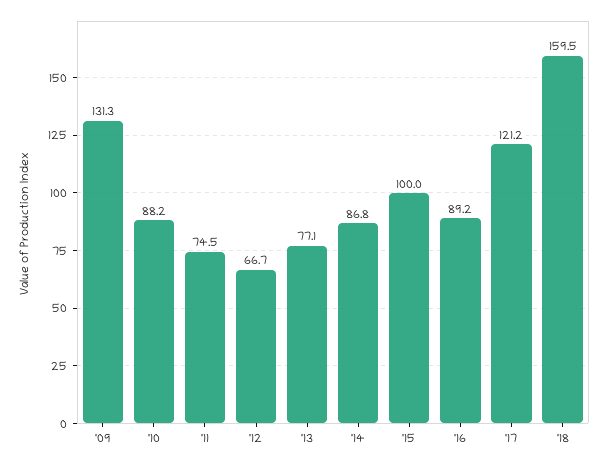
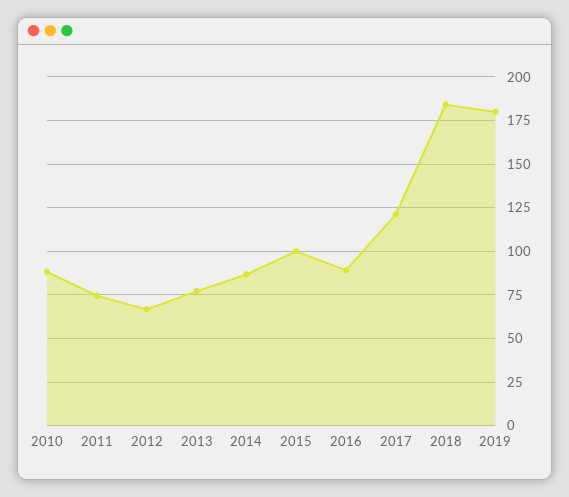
'09: 131.3 -> none
'18: 159.5 -> 185
2019: none -> 180

